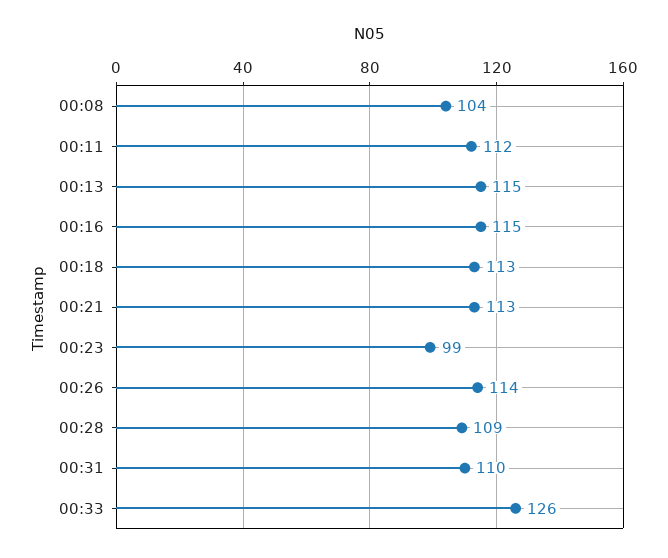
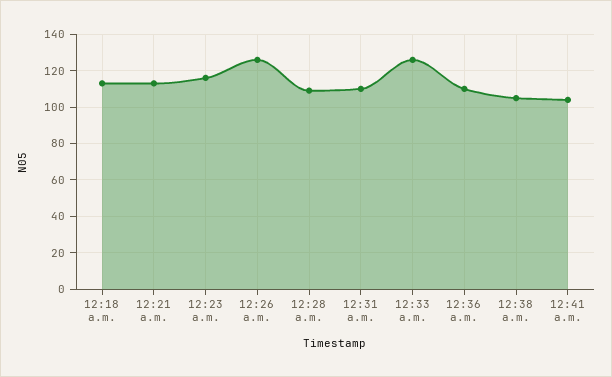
00:08: 104 -> none
00:11: 112 -> none
00:13: 115 -> none
00:16: 115 -> none
00:23: 99 -> 115
00:26: 114 -> 125
12:36 a.m.: none -> 110
12:38 a.m.: none -> 105
12:41 a.m.: none -> 105

